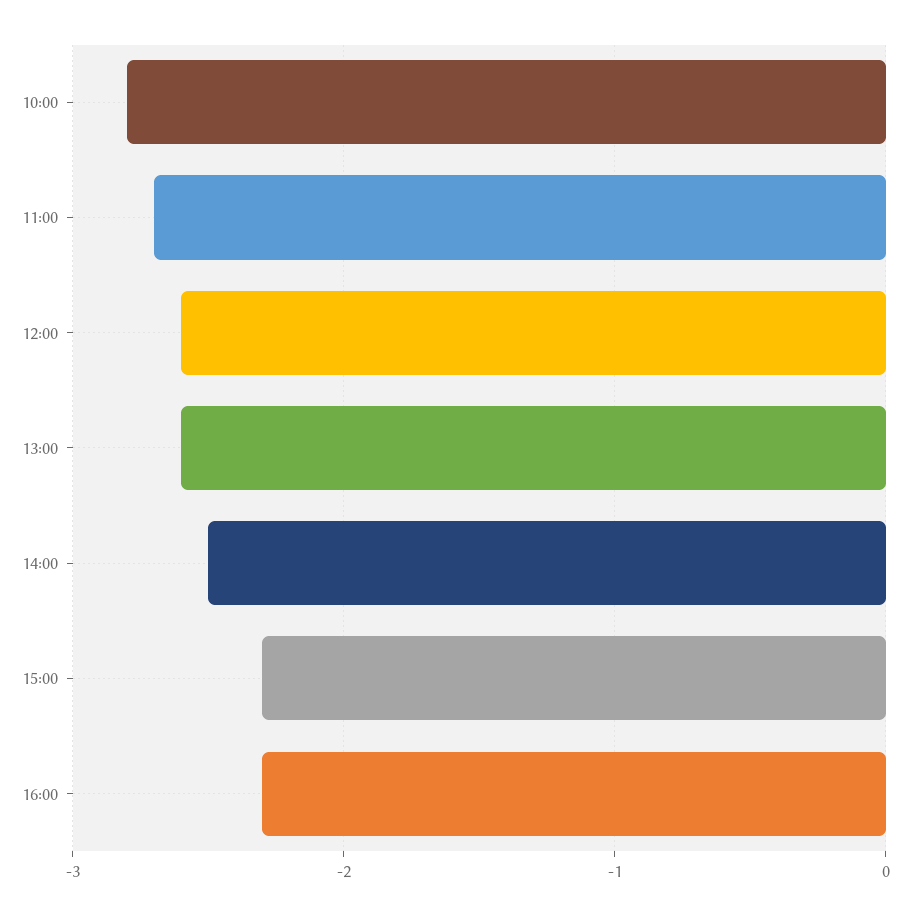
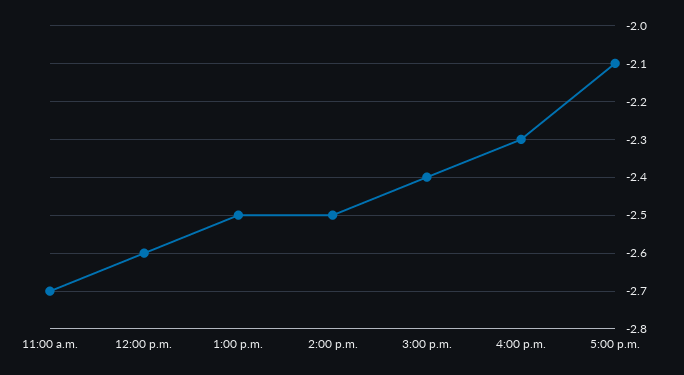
10:00: -2.8 -> none
13:00: -2.6 -> -2.5
15:00: -2.3 -> -2.4
5:00 p.m.: none -> -2.1

